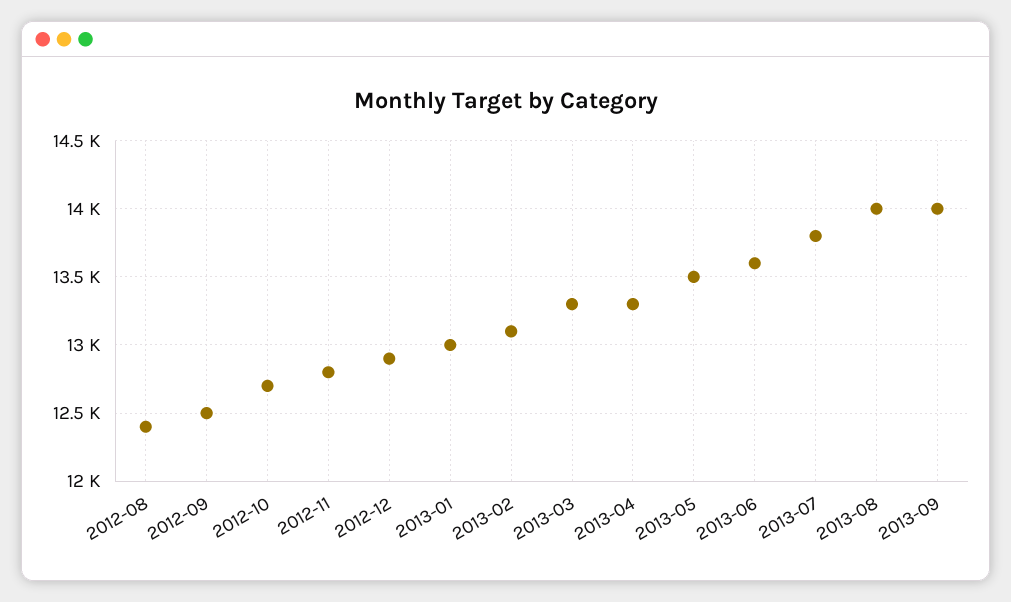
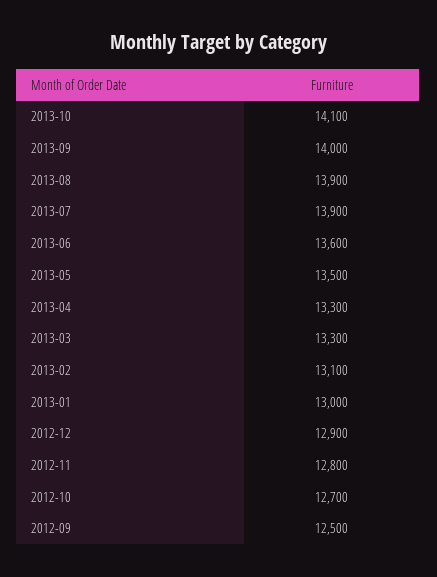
2012-08: 12400 -> none
2013-07: 13800 -> 13900
2013-08: 14000 -> 13900
2013-10: none -> 14100

